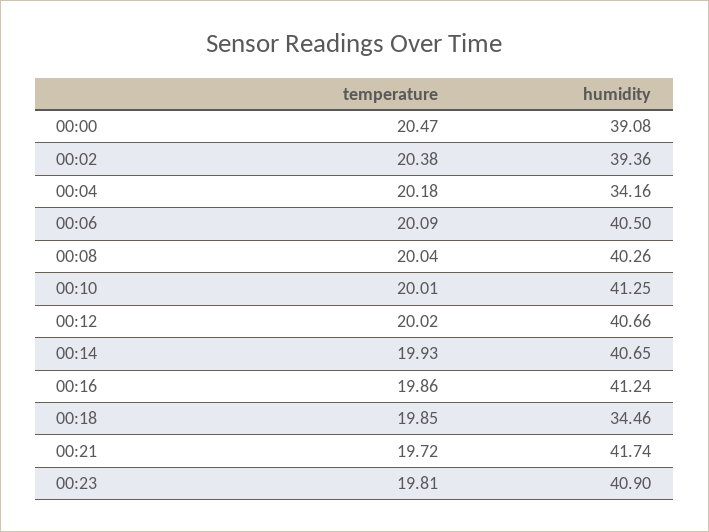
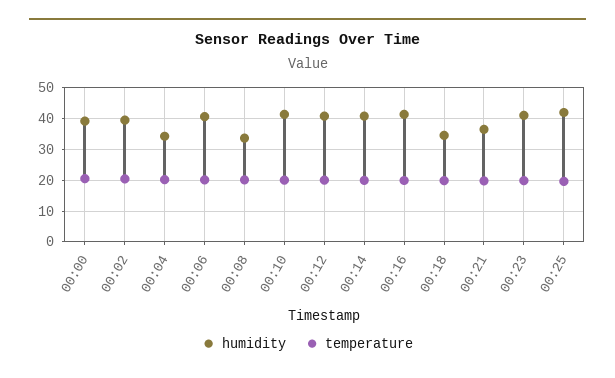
humidity, 00:08: 40.26 -> 34
humidity, 00:21: 41.74 -> 36
humidity, 00:25: none -> 42
temperature, 00:25: none -> 20

